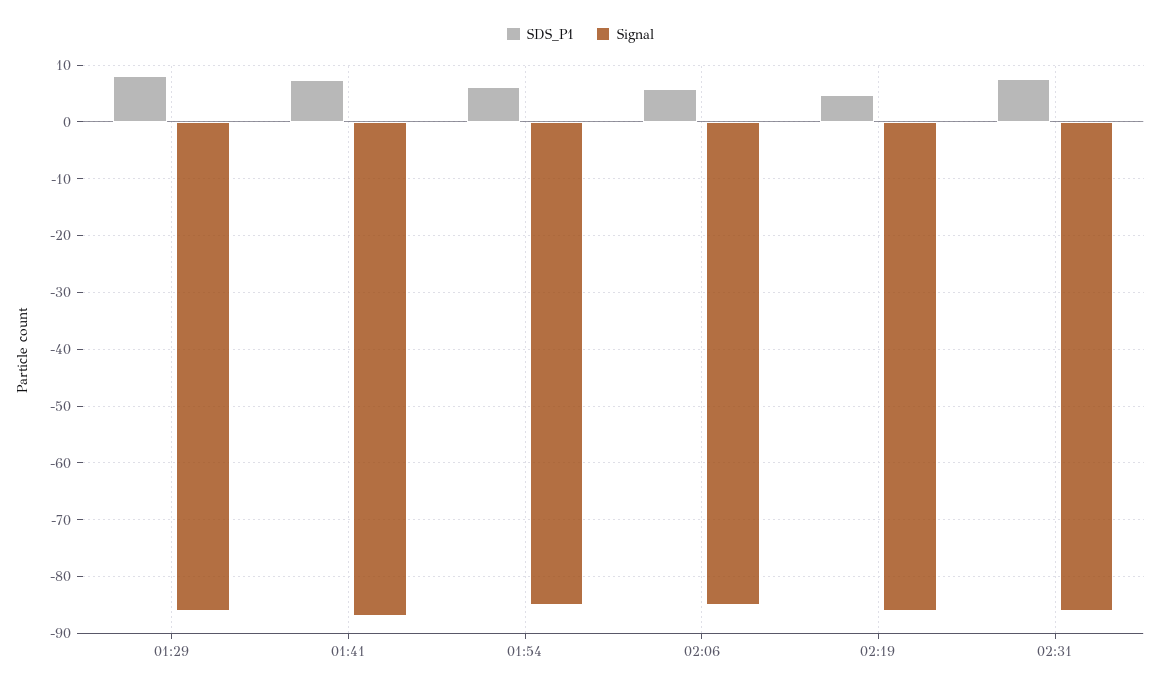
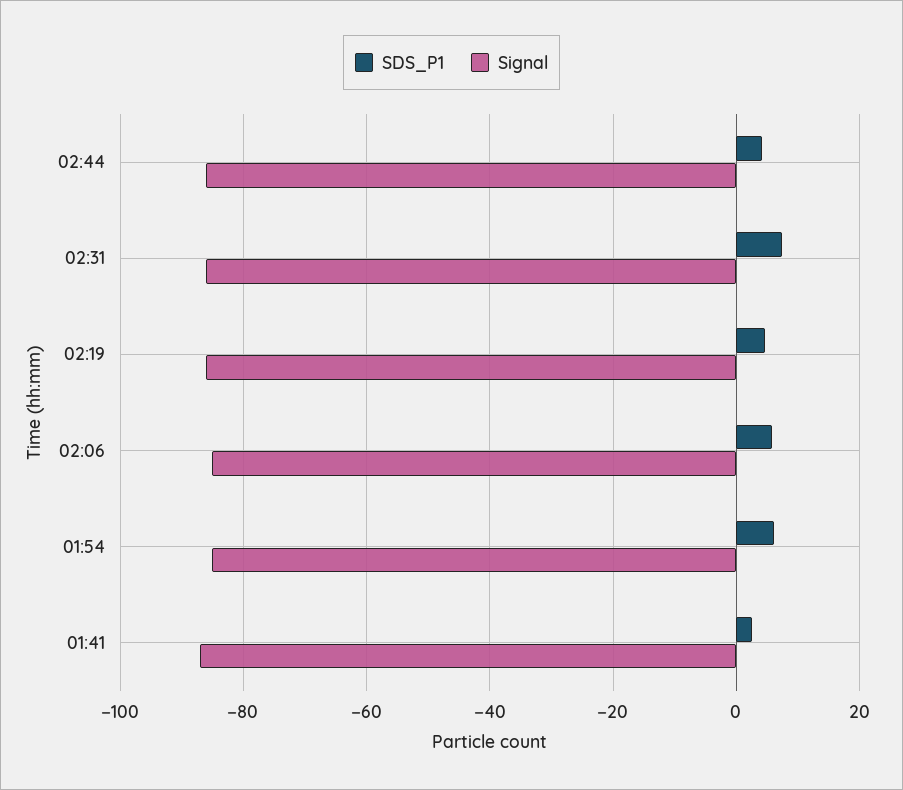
SDS_P1, 01:29: 8 -> none
Signal, 01:29: -86 -> none
SDS_P1, 01:41: 8 -> 2
SDS_P1, 02:44: none -> 4
Signal, 02:44: none -> -86

